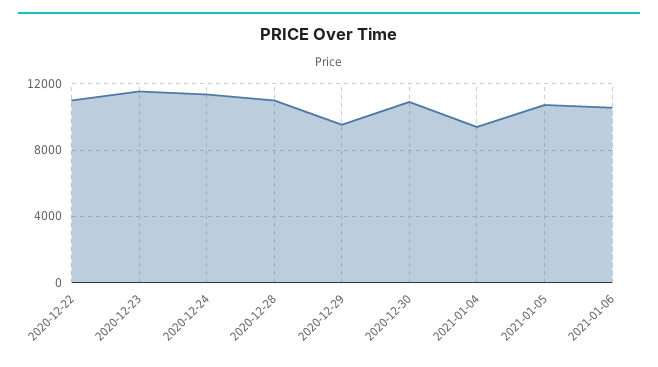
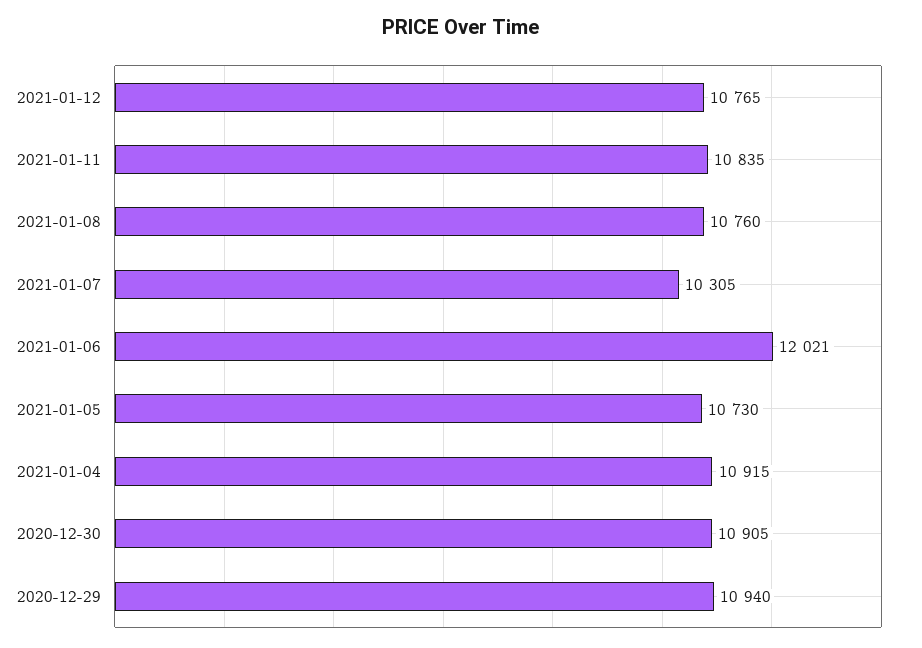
2020-12-22: 11000 -> none
2020-12-23: 11500 -> none
2020-12-24: 11500 -> none
2020-12-28: 11000 -> none
2020-12-29: 9500 -> 10940
2021-01-04: 9500 -> 10915
2021-01-06: 10500 -> 12021
2021-01-12: none -> 10765
2021-01-11: none -> 10835
2021-01-08: none -> 10760
2021-01-07: none -> 10305

